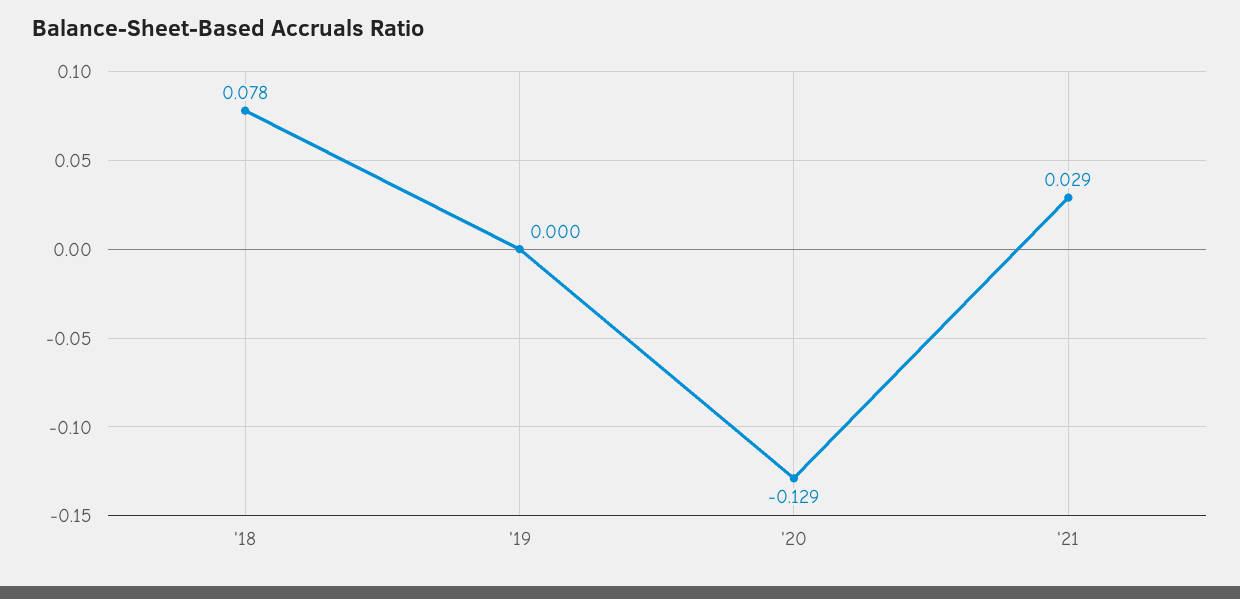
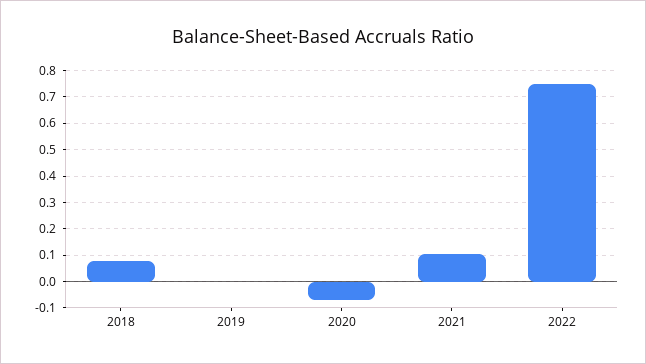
'20: -0.129 -> -0.075
'21: 0.029 -> 0.1
2022: none -> 0.75

